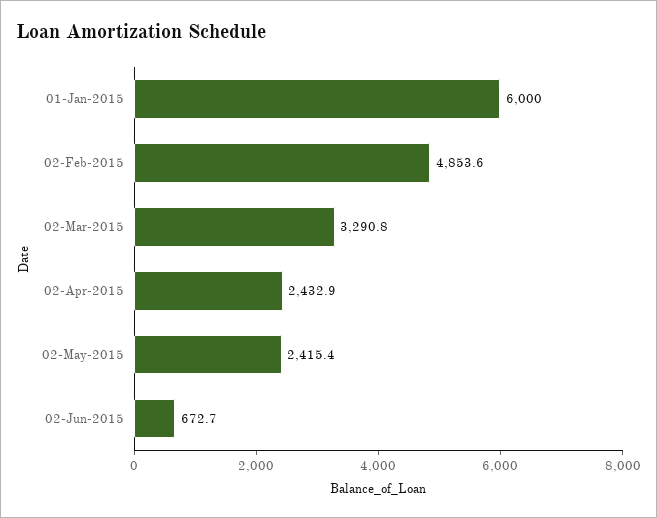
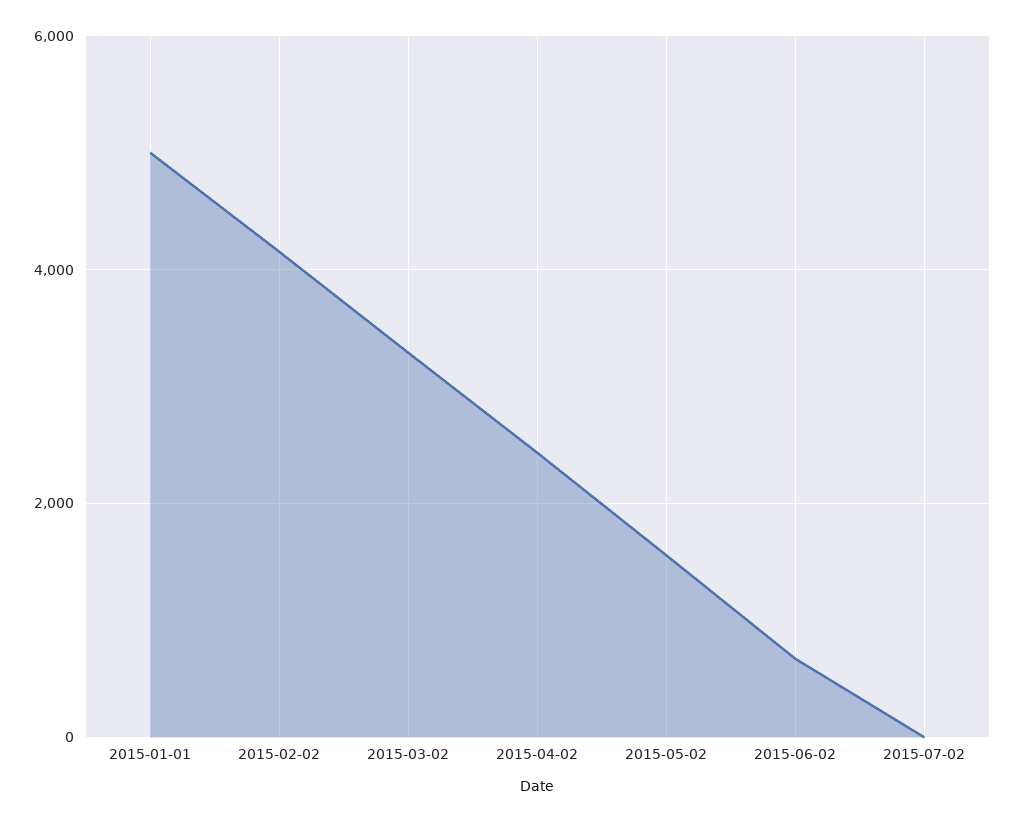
01-Jan-2015: 6000 -> 5000
02-Feb-2015: 4853.6 -> 4200
02-May-2015: 2415.4 -> 1600
2015-07-02: none -> 0

